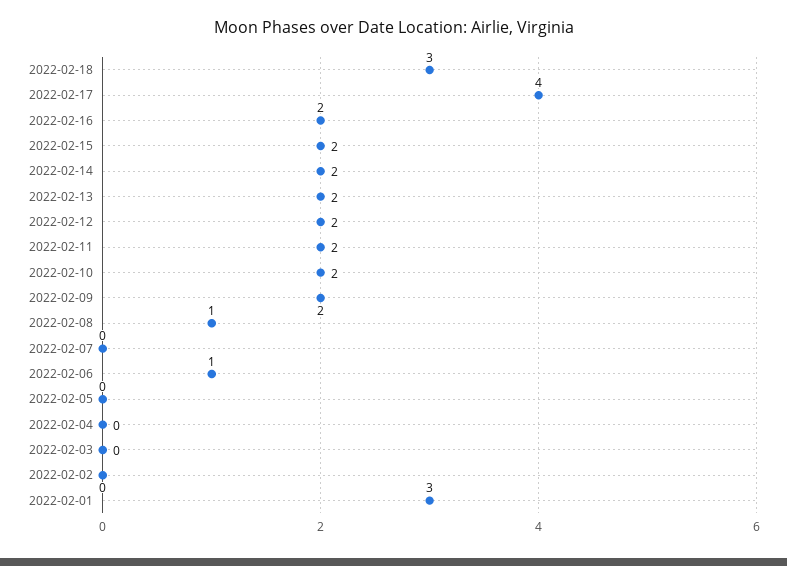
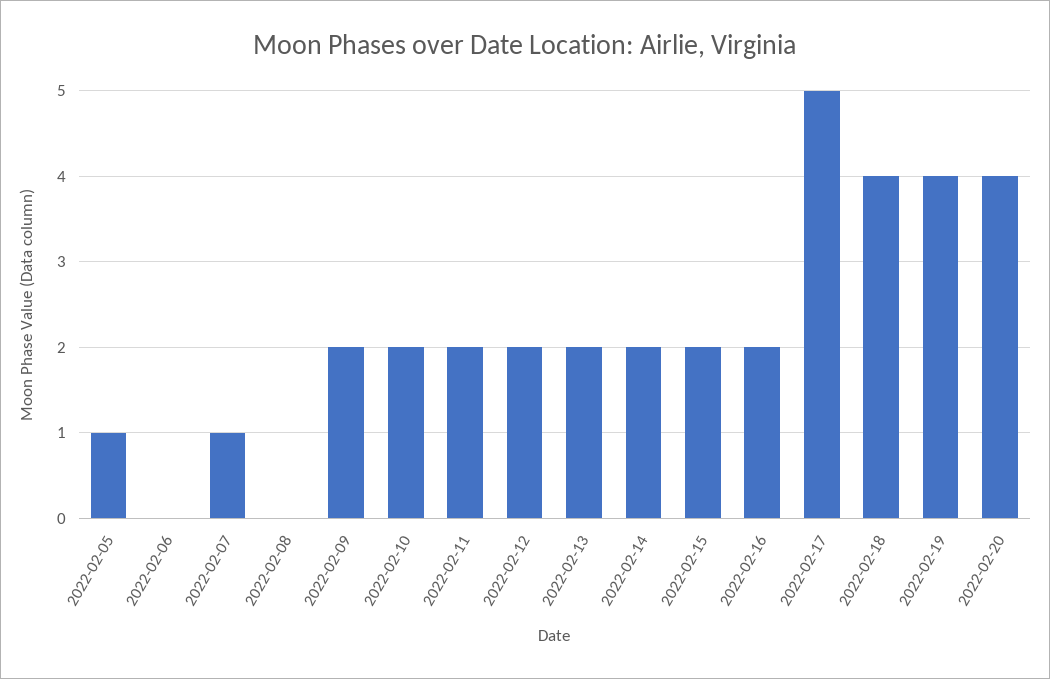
2022-02-18: 3 -> 4
2022-02-17: 4 -> 5
2022-02-08: 1 -> 0
2022-02-07: 0 -> 1
2022-02-06: 1 -> 0
2022-02-05: 0 -> 1
2022-02-04: 0 -> none
2022-02-03: 0 -> none
2022-02-02: 0 -> none
2022-02-01: 3 -> none
2022-02-19: none -> 4
2022-02-20: none -> 4

